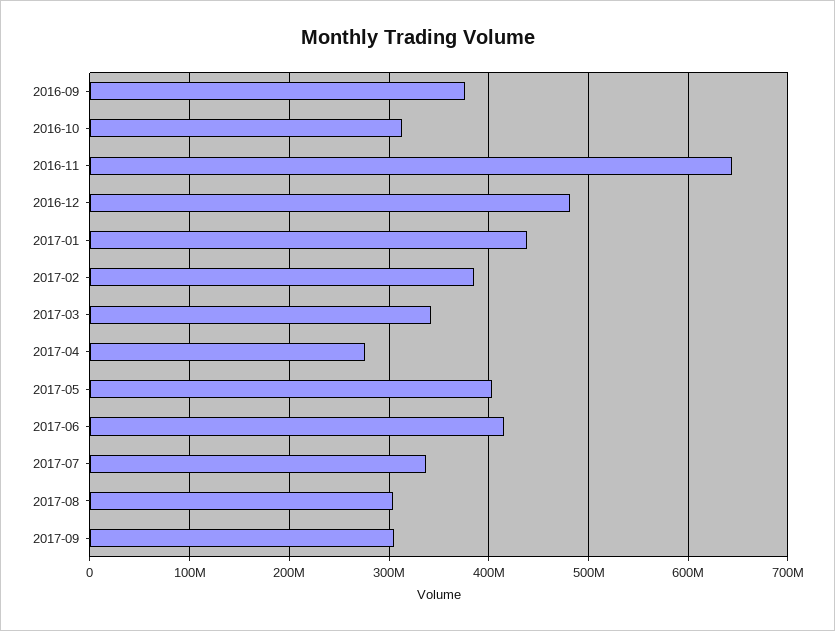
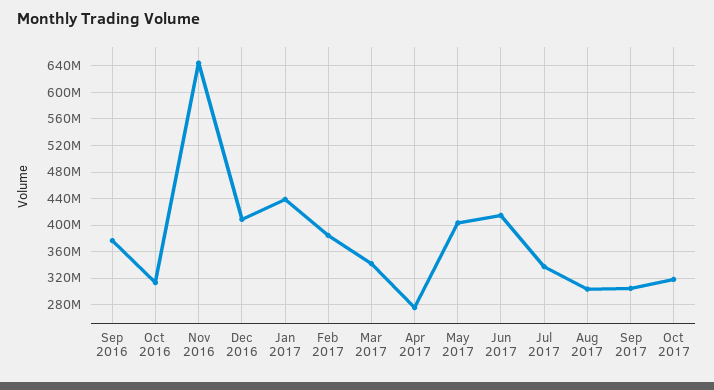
2016-12: 480000000 -> 410000000
Oct 2017: none -> 320000000

